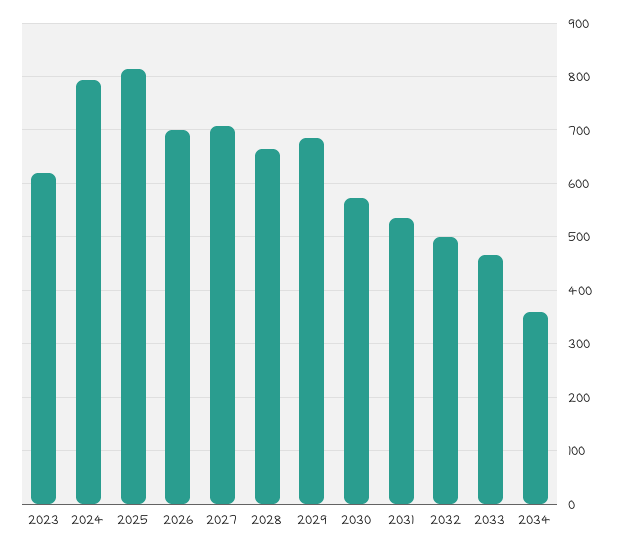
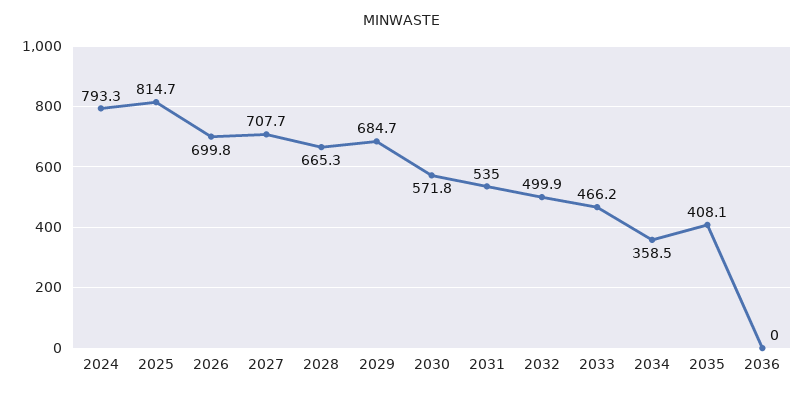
2023: 620 -> none
2035: none -> 408.1
2036: none -> 0

